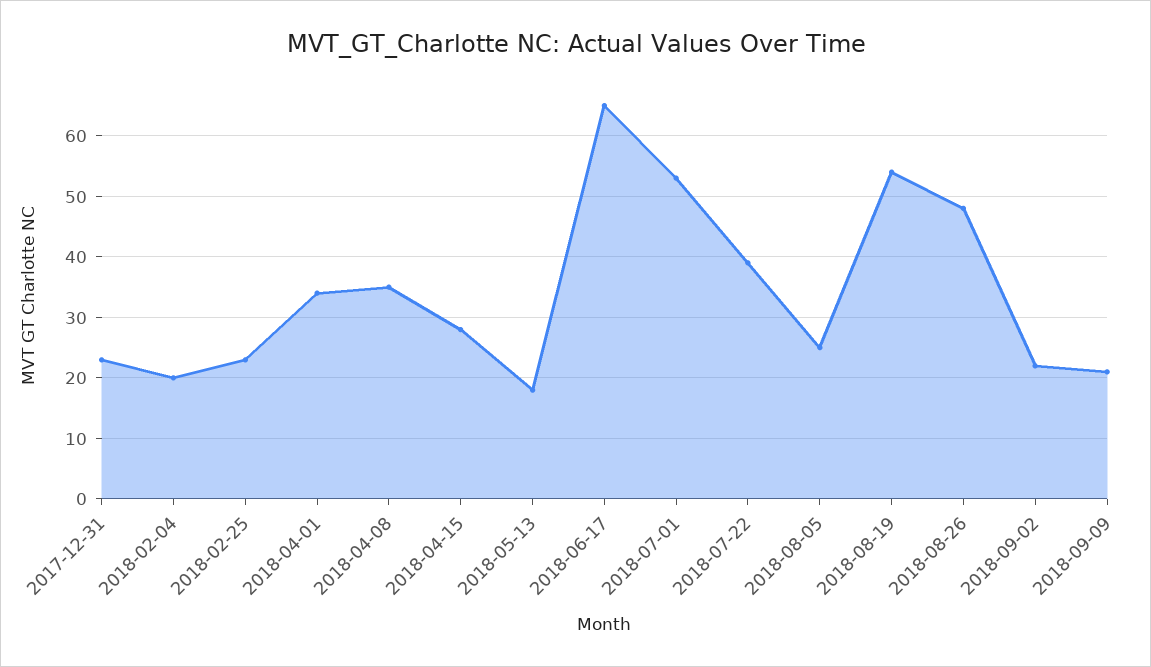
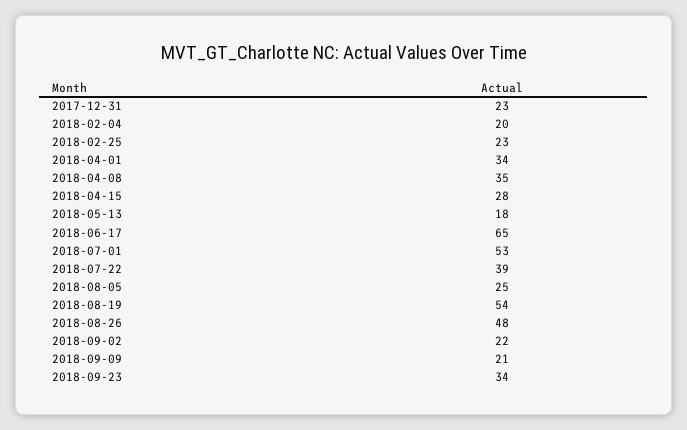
2018-09-23: none -> 34

